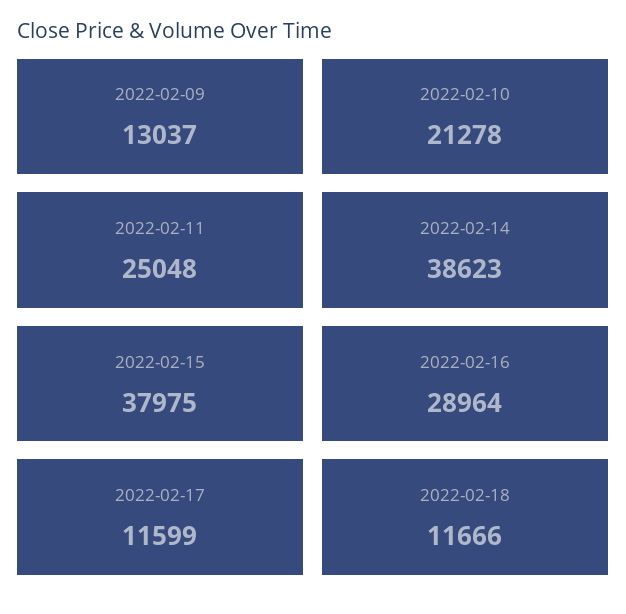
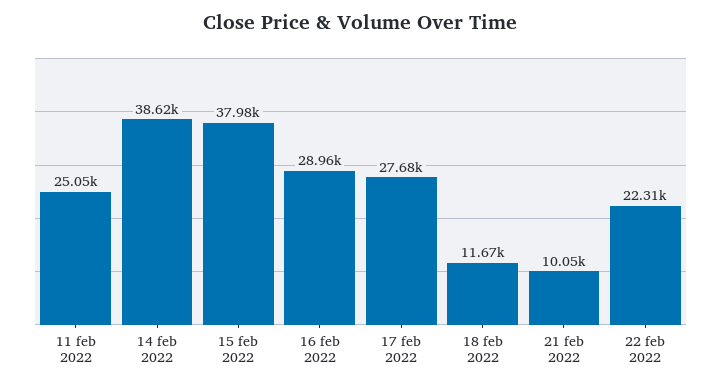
2022-02-09: 13037 -> none
2022-02-10: 21278 -> none
2022-02-17: 11599 -> 27680
21 feb 2022: none -> 10050
22 feb 2022: none -> 22310

